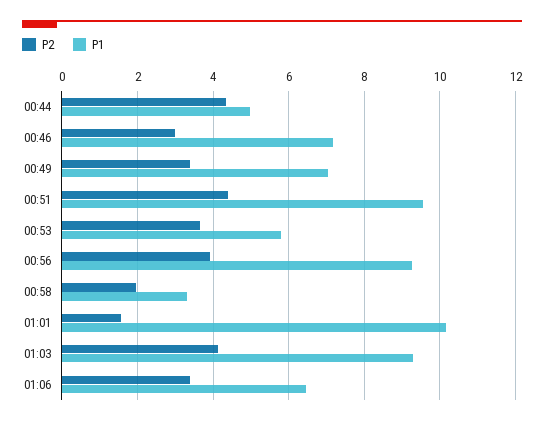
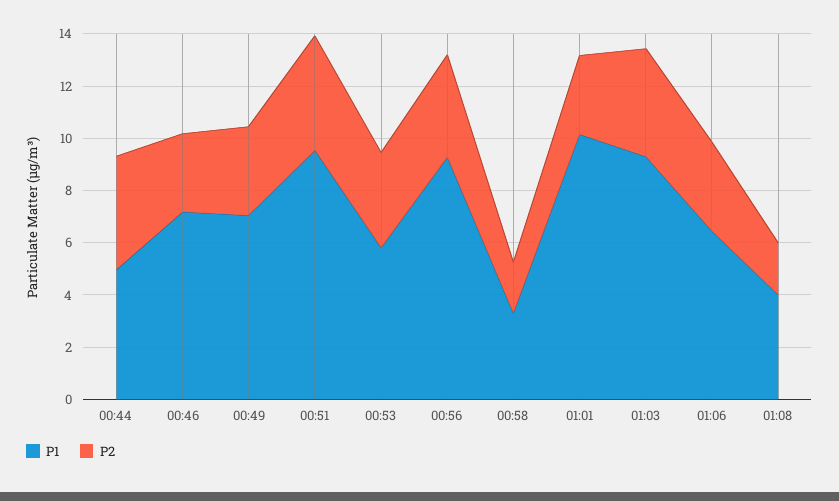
P2, 01:01: 1.6 -> 3
P1, 01:08: none -> 4
P2, 01:08: none -> 2

